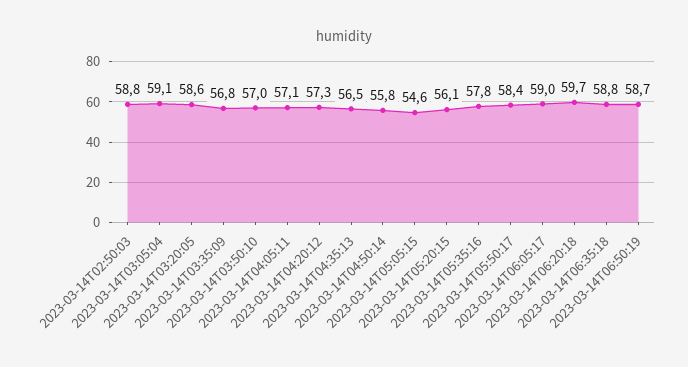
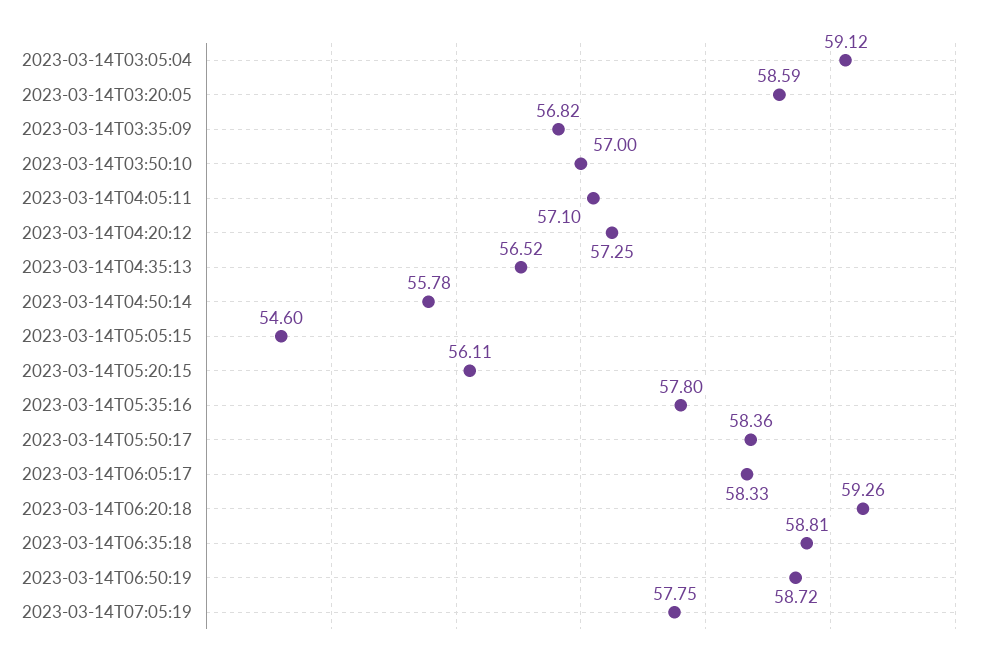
2023-03-14T02:50:03: 58.8 -> none
2023-03-14T06:05:17: 59 -> 58.33
2023-03-14T06:20:18: 59.7 -> 59.26
2023-03-14T07:05:19: none -> 57.75

